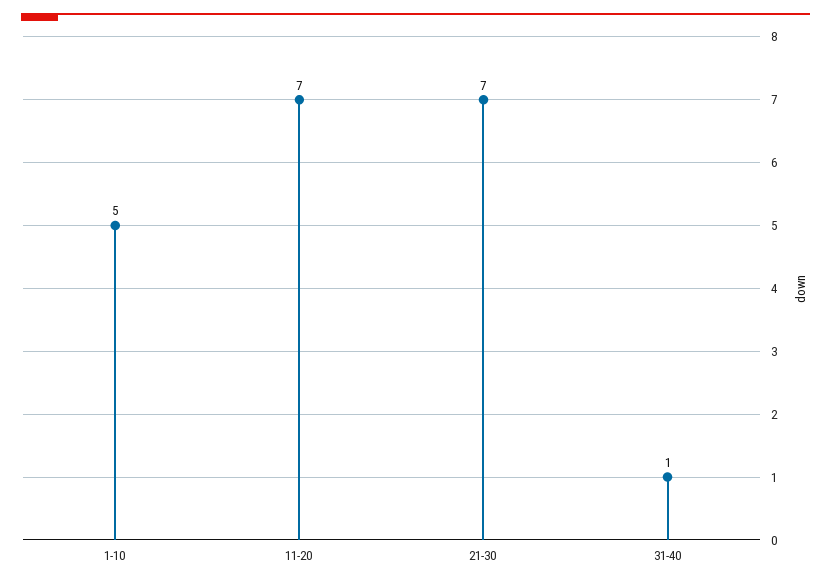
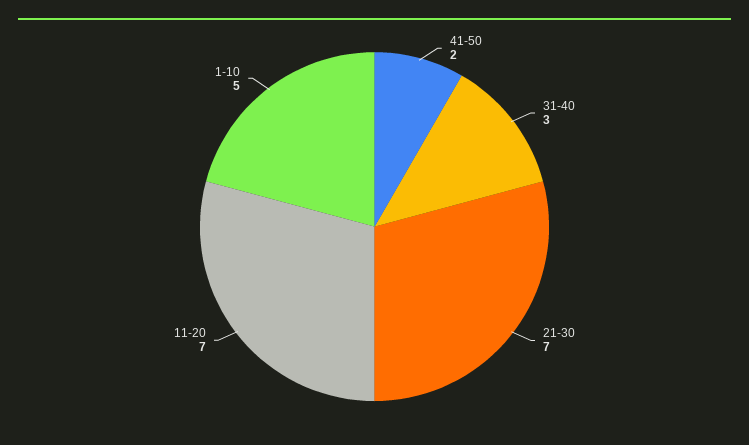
31-40: 1 -> 3
41-50: none -> 2

